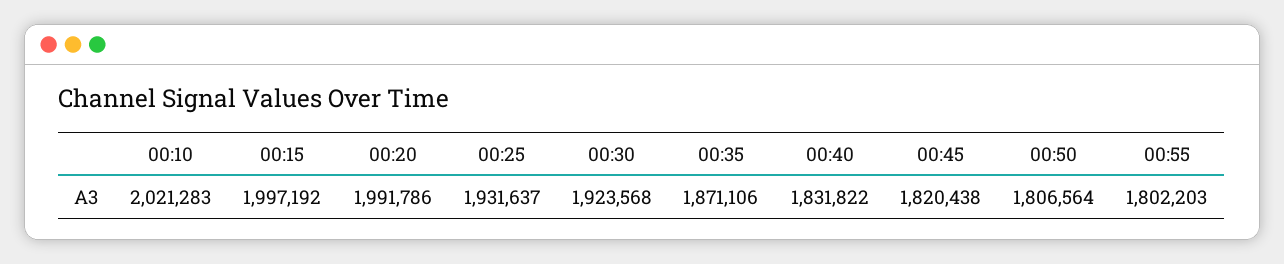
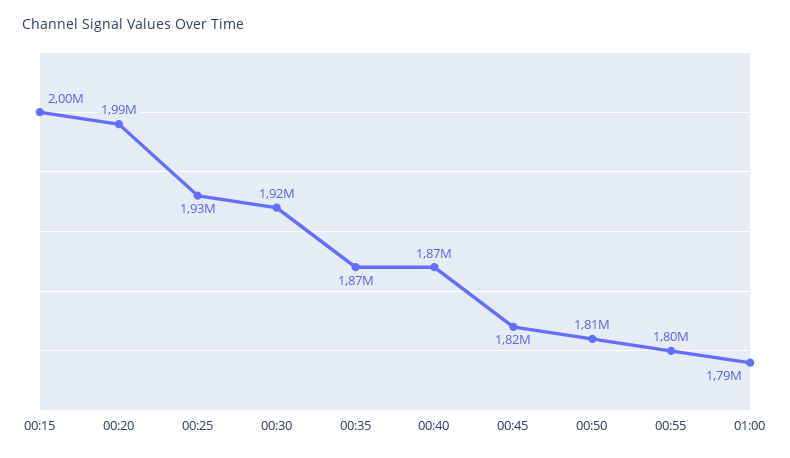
00:10: 2021283 -> none
00:40: 1831822 -> 1870000
01:00: none -> 1790000

